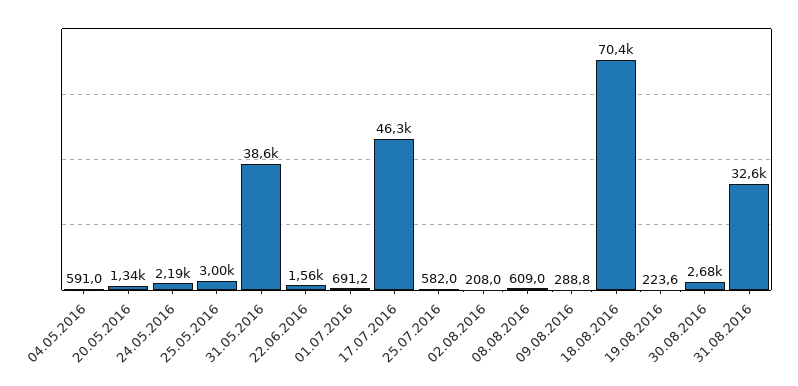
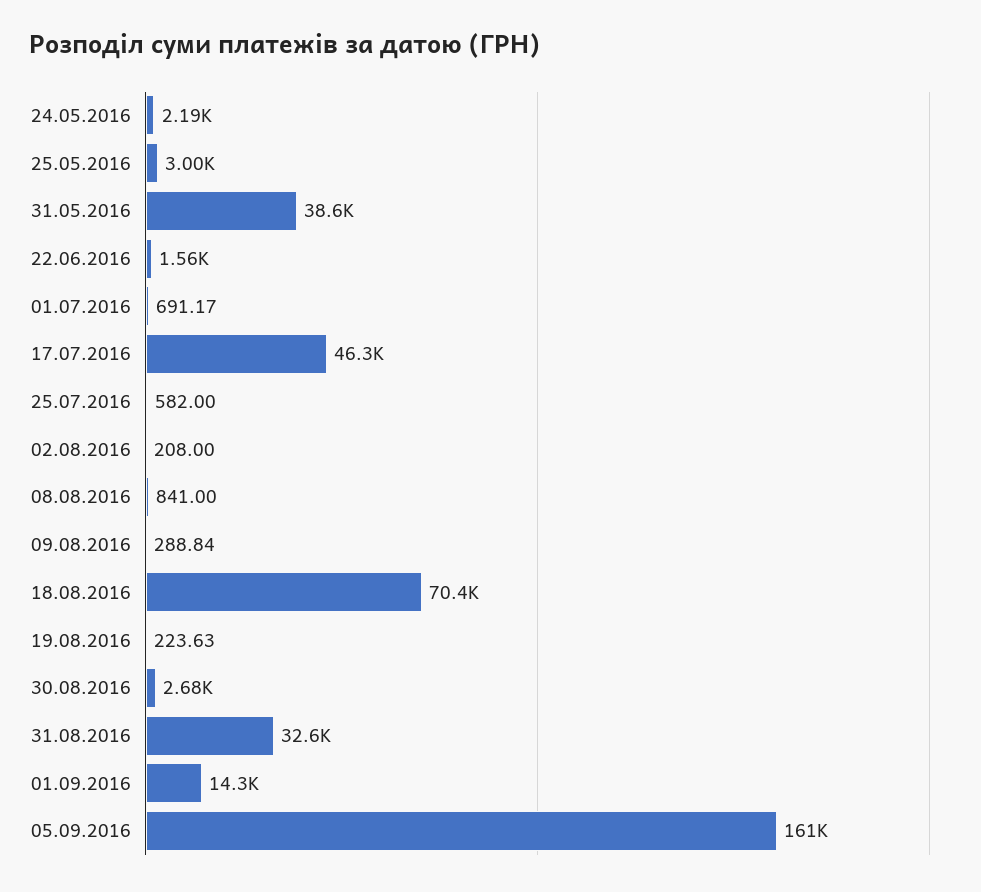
04.05.2016: 591 -> none
20.05.2016: 1340 -> none
08.08.2016: 609 -> 841
01.09.2016: none -> 14300
05.09.2016: none -> 161000

